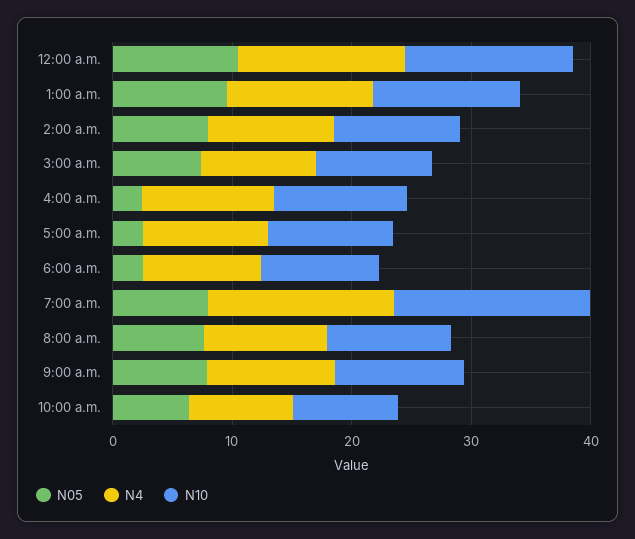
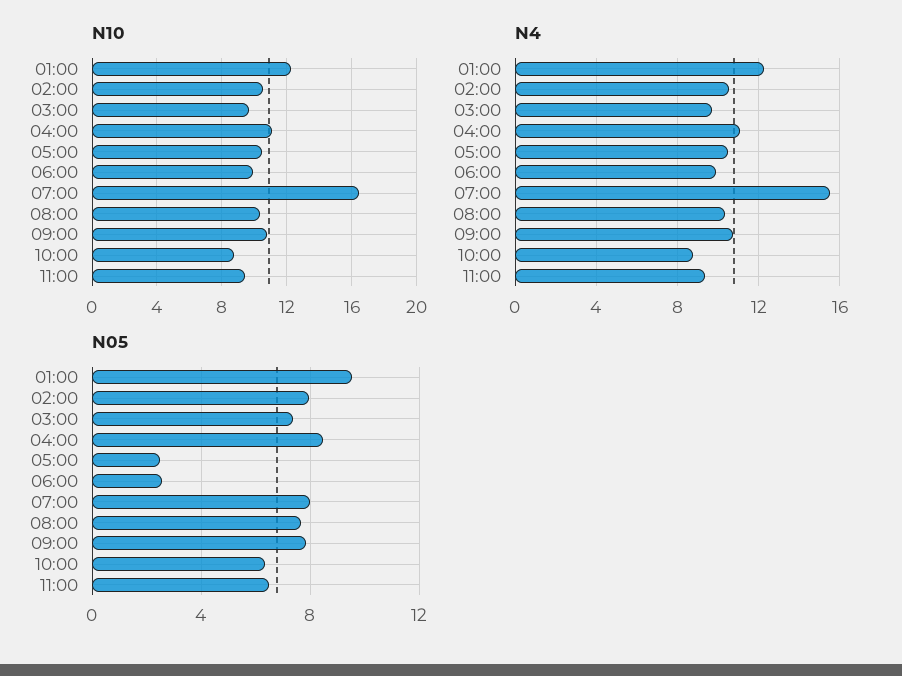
N05, 12:00 a.m.: 10 -> none
N4, 12:00 a.m.: 14 -> none
N10, 12:00 a.m.: 14 -> none
N05, 4:00 a.m.: 2 -> 8.5
N10, 11:00: none -> 9.5
N4, 11:00: none -> 9.5
N05, 11:00: none -> 6.5

